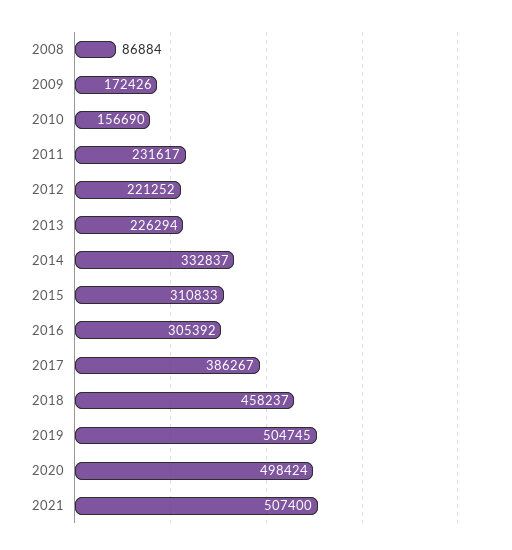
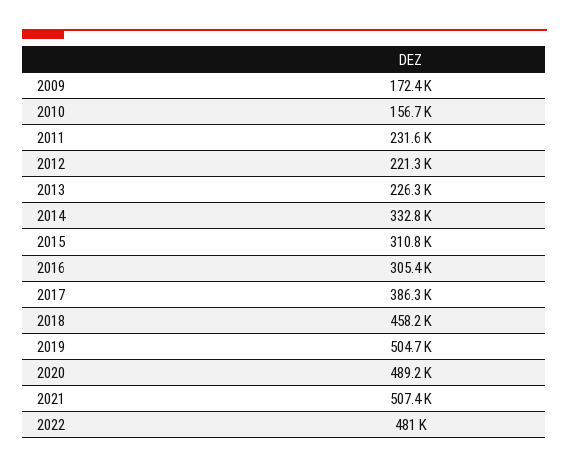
2008: 86884 -> none
2020: 498424 -> 489200
2022: none -> 481000

